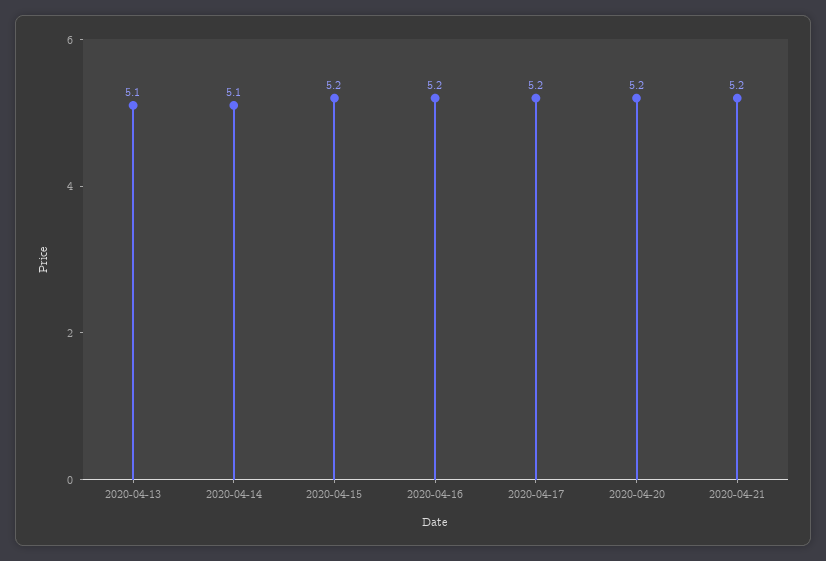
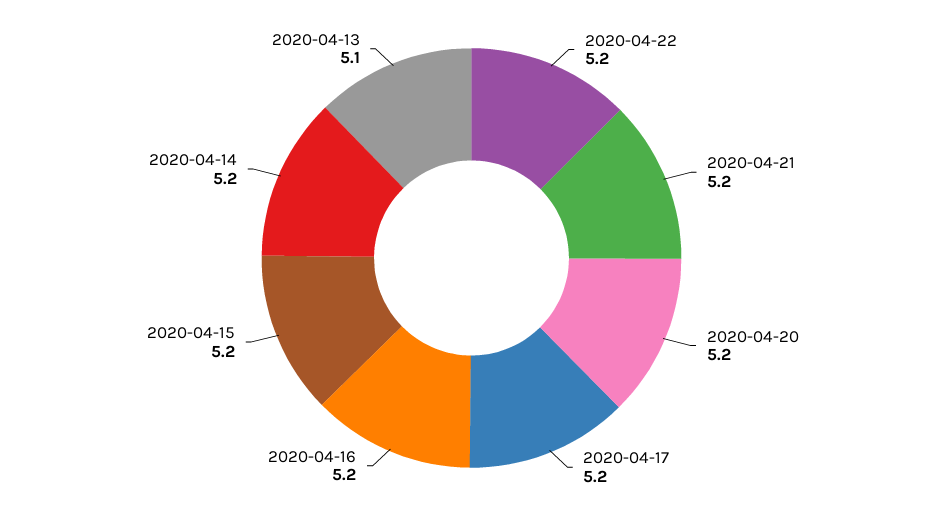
2020-04-14: 5.1 -> 5.2
2020-04-22: none -> 5.2

